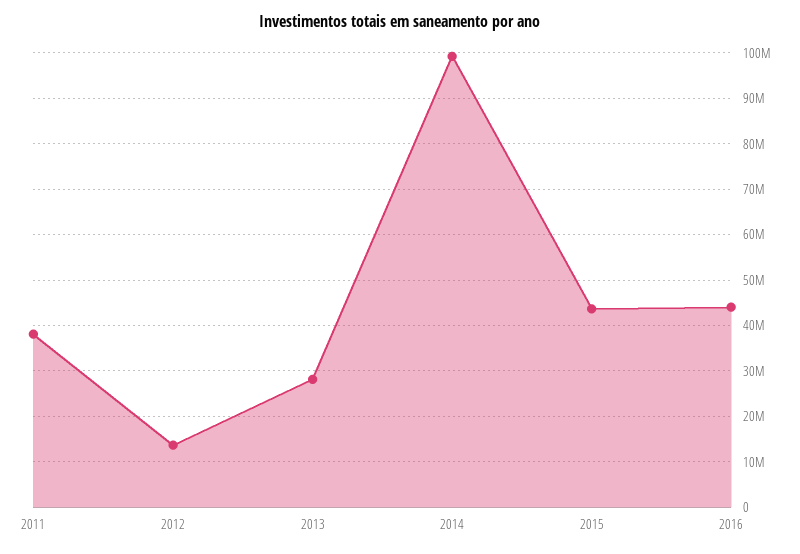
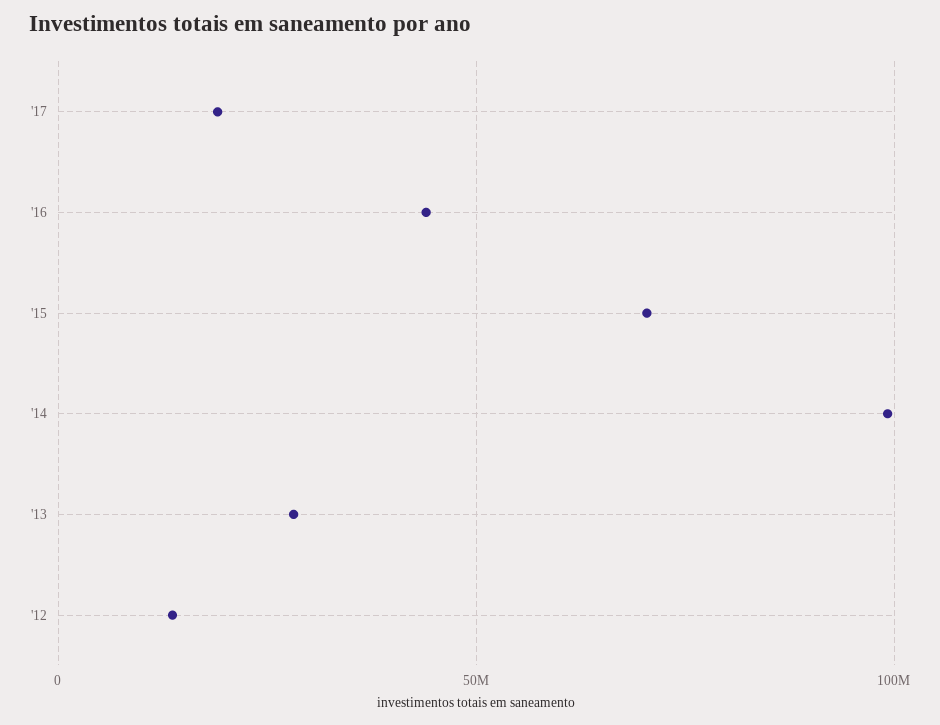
2011: 38000000 -> none
2015: 44000000 -> 70000000
'17: none -> 20000000

